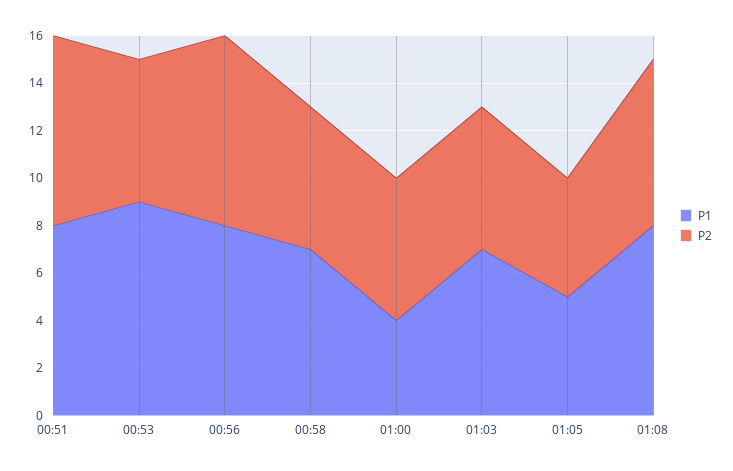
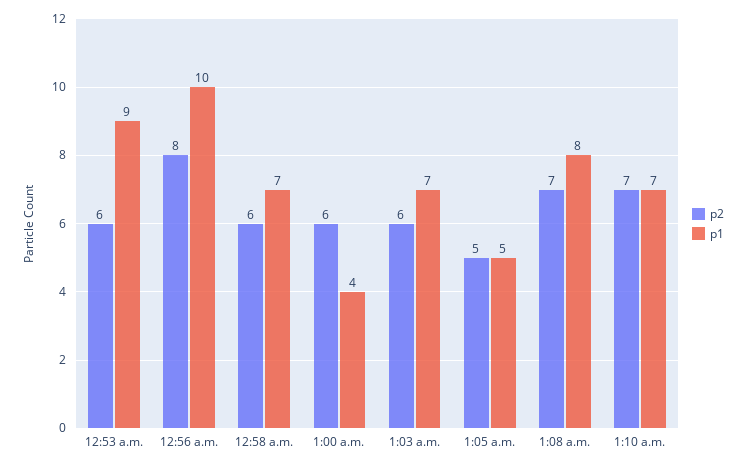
P1, 00:51: 8 -> none
P2, 00:51: 8 -> none
P1, 00:56: 8 -> 10
P2, 1:10 a.m.: none -> 7
P1, 1:10 a.m.: none -> 7

